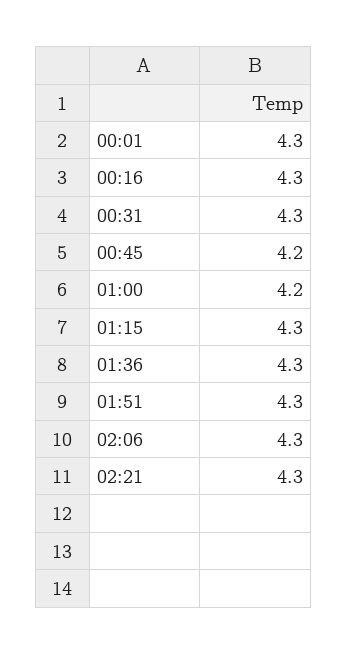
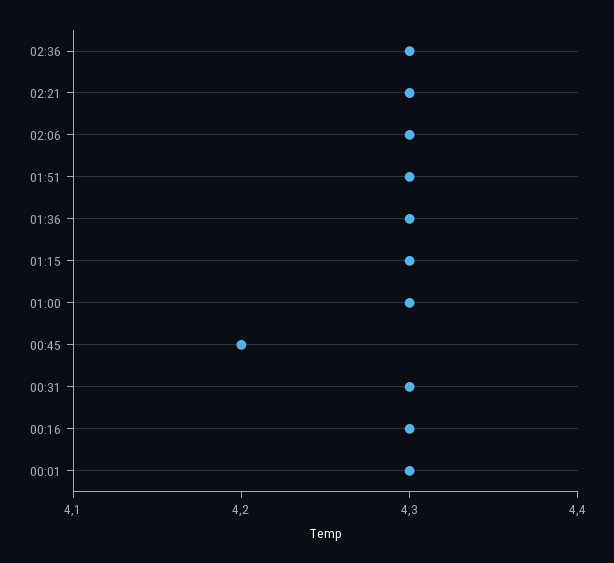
01:00: 4.2 -> 4.3
02:36: none -> 4.3

